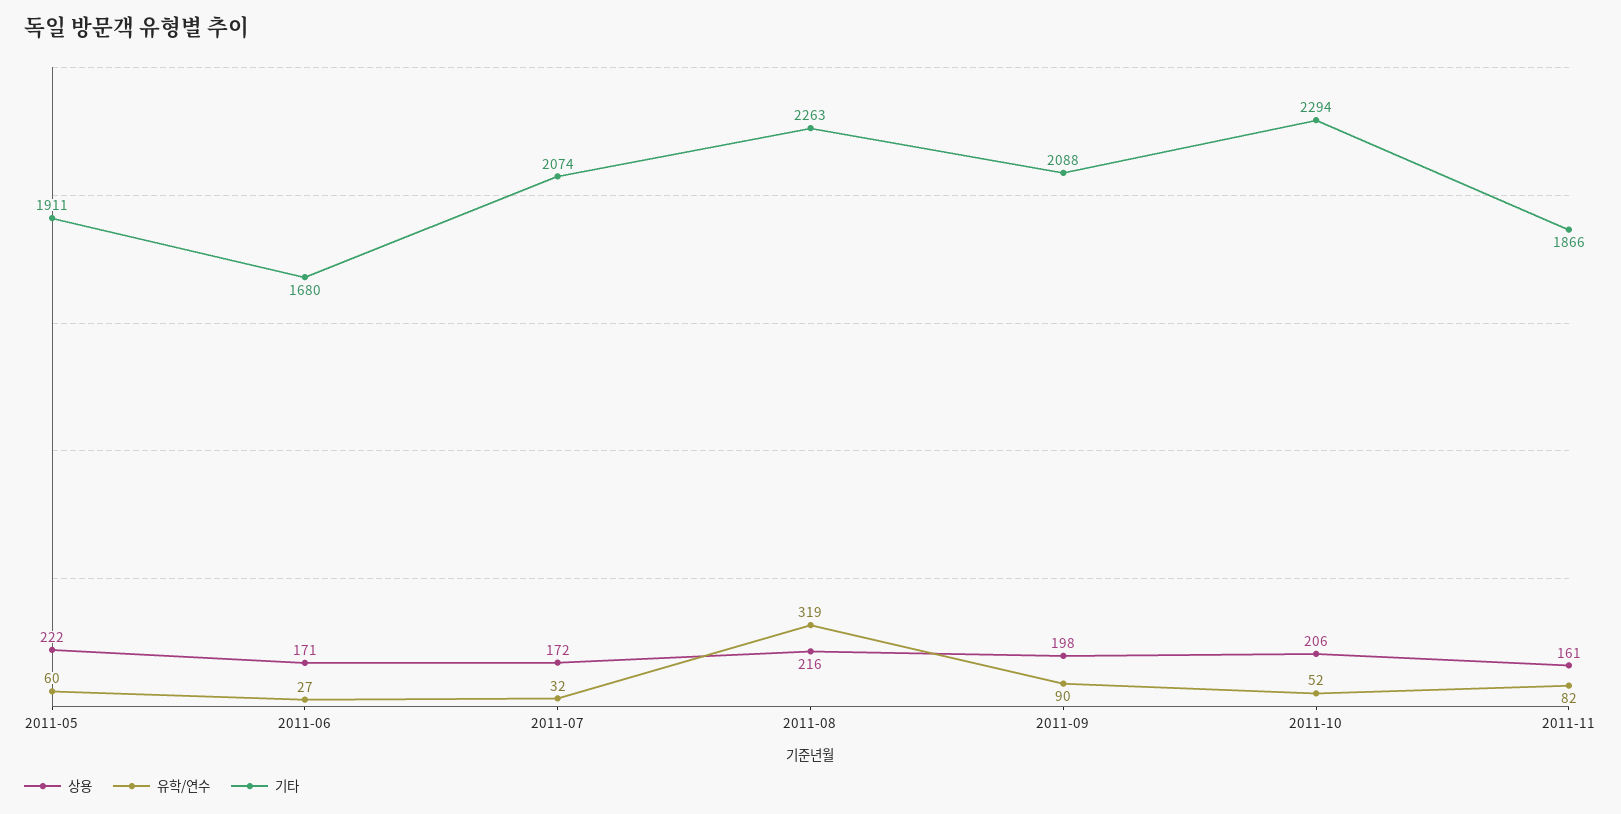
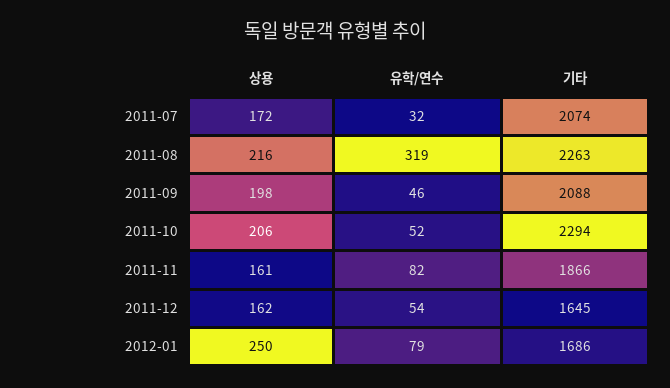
상용, 2011-05: 222 -> none
유학/연수, 2011-05: 60 -> none
기타, 2011-05: 1911 -> none
상용, 2011-06: 171 -> none
유학/연수, 2011-06: 27 -> none
기타, 2011-06: 1680 -> none
유학/연수, 2011-09: 90 -> 46
상용, 2011-12: none -> 162
유학/연수, 2011-12: none -> 54
기타, 2011-12: none -> 1645
상용, 2012-01: none -> 250
유학/연수, 2012-01: none -> 79
기타, 2012-01: none -> 1686

